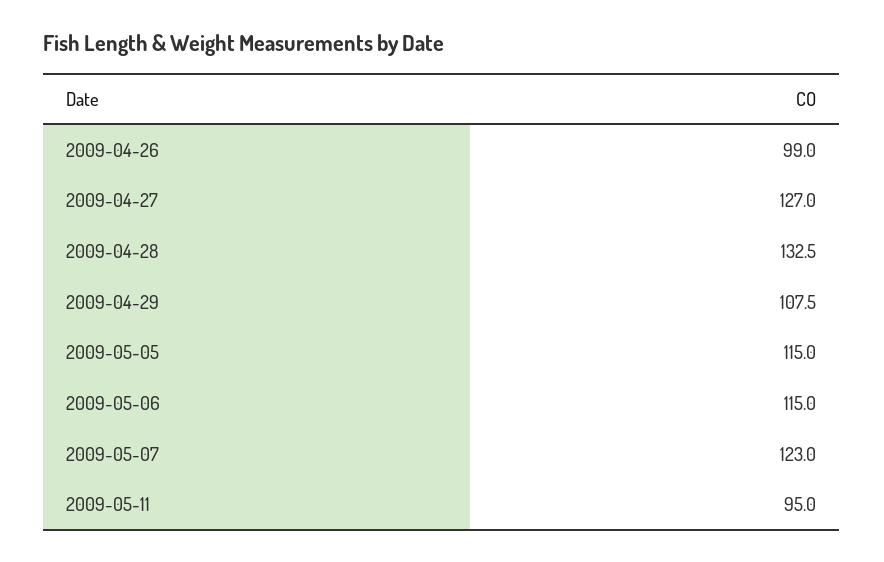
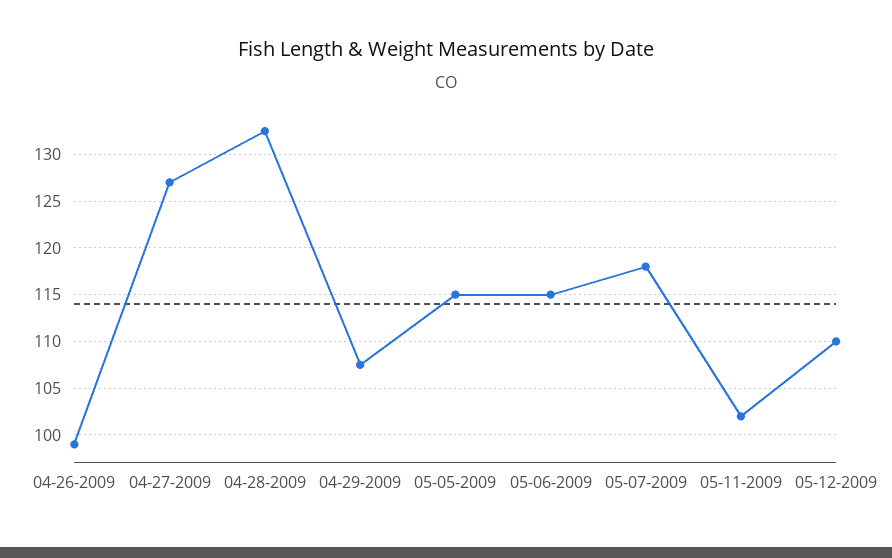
2009-05-07: 123 -> 118
2009-05-11: 95 -> 102
05-12-2009: none -> 110

